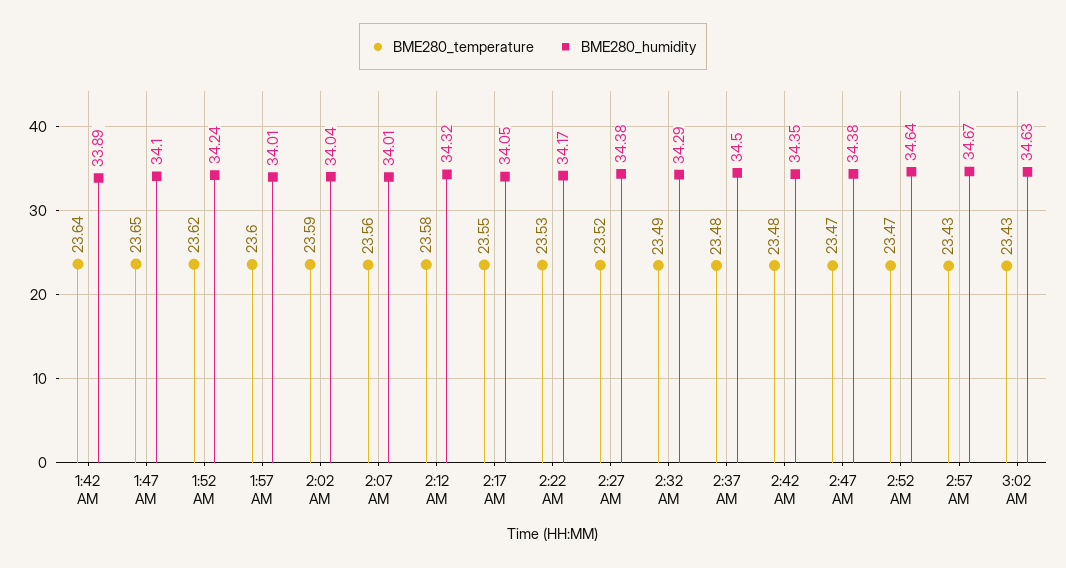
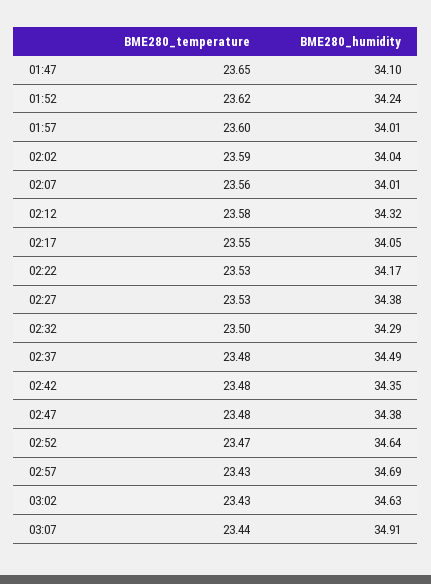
BME280_temperature, 1:42 AM: 23.64 -> none
BME280_humidity, 1:42 AM: 33.89 -> none
BME280_temperature, 2:27 AM: 23.52 -> 23.53
BME280_temperature, 2:32 AM: 23.49 -> 23.5
BME280_humidity, 2:37 AM: 34.5 -> 34.49
BME280_temperature, 2:47 AM: 23.47 -> 23.48
BME280_humidity, 2:57 AM: 34.67 -> 34.69
BME280_temperature, 03:07: none -> 23.44
BME280_humidity, 03:07: none -> 34.91

